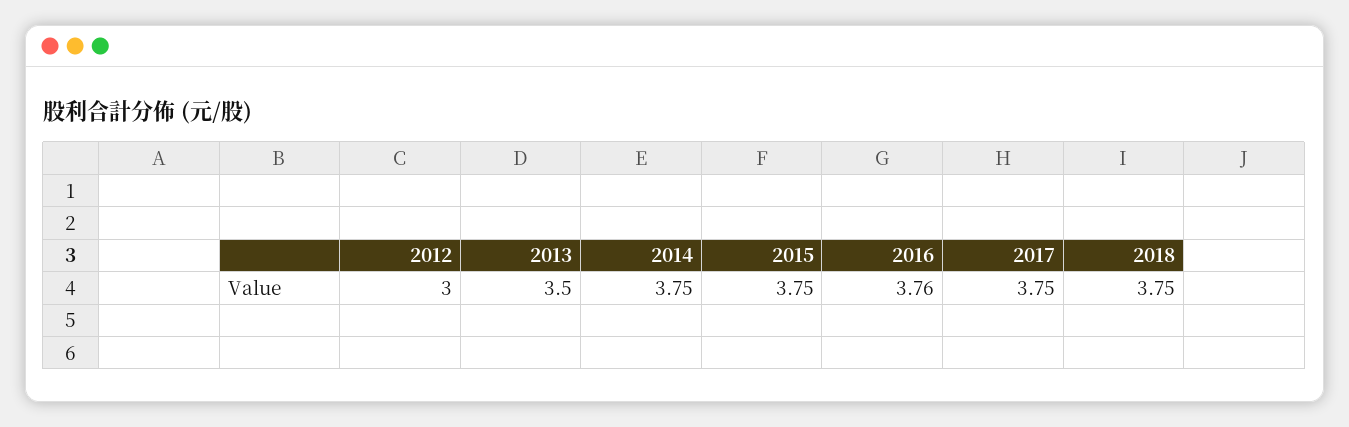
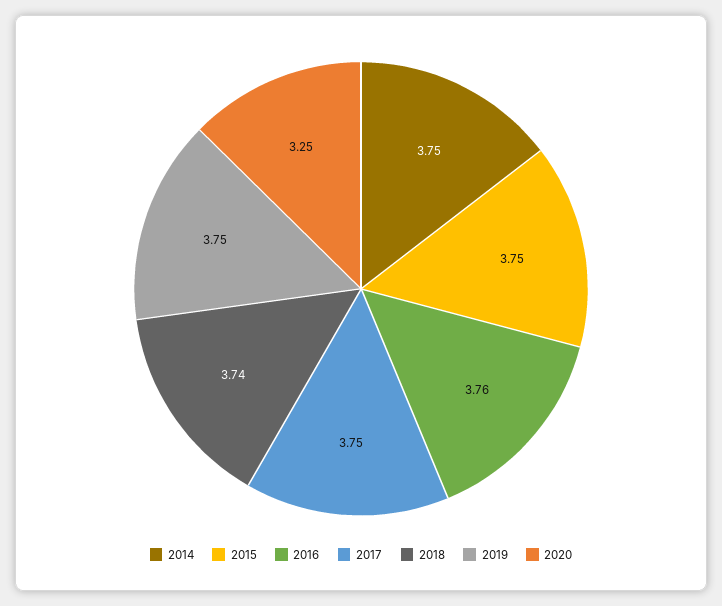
2012: 3 -> none
2013: 3.5 -> none
2018: 3.75 -> 3.74
2019: none -> 3.75
2020: none -> 3.25

